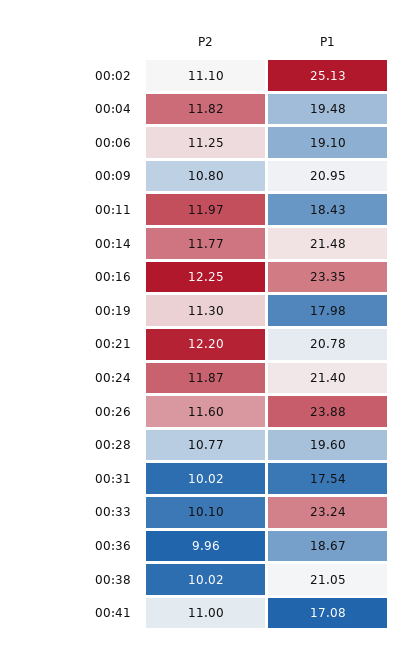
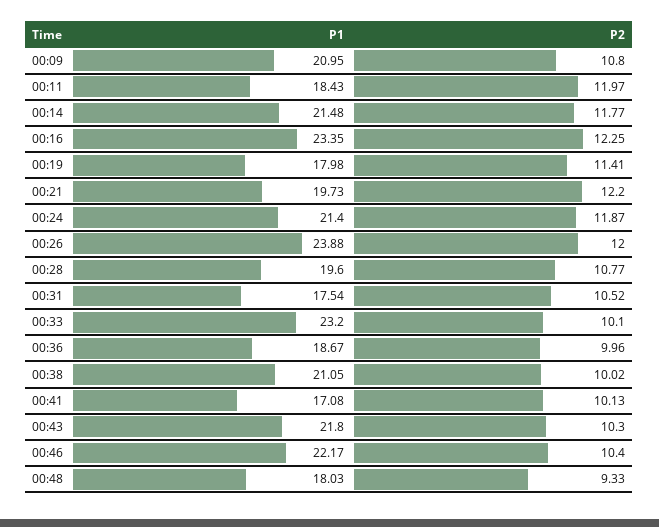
P2, 00:02: 11.1 -> none
P1, 00:02: 25.13 -> none
P2, 00:04: 11.82 -> none
P1, 00:04: 19.48 -> none
P2, 00:06: 11.25 -> none
P1, 00:06: 19.1 -> none
P2, 00:19: 11.3 -> 11.41
P1, 00:21: 20.78 -> 19.73
P2, 00:26: 11.6 -> 12
P2, 00:31: 10.02 -> 10.52
P1, 00:33: 23.24 -> 23.2
P2, 00:41: 11 -> 10.13
P1, 00:43: none -> 21.8
P2, 00:43: none -> 10.3
P1, 00:46: none -> 22.17
P2, 00:46: none -> 10.4
P1, 00:48: none -> 18.03
P2, 00:48: none -> 9.33

